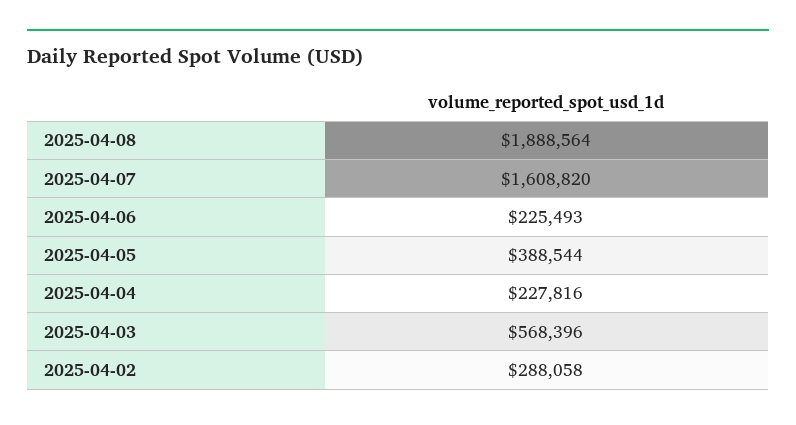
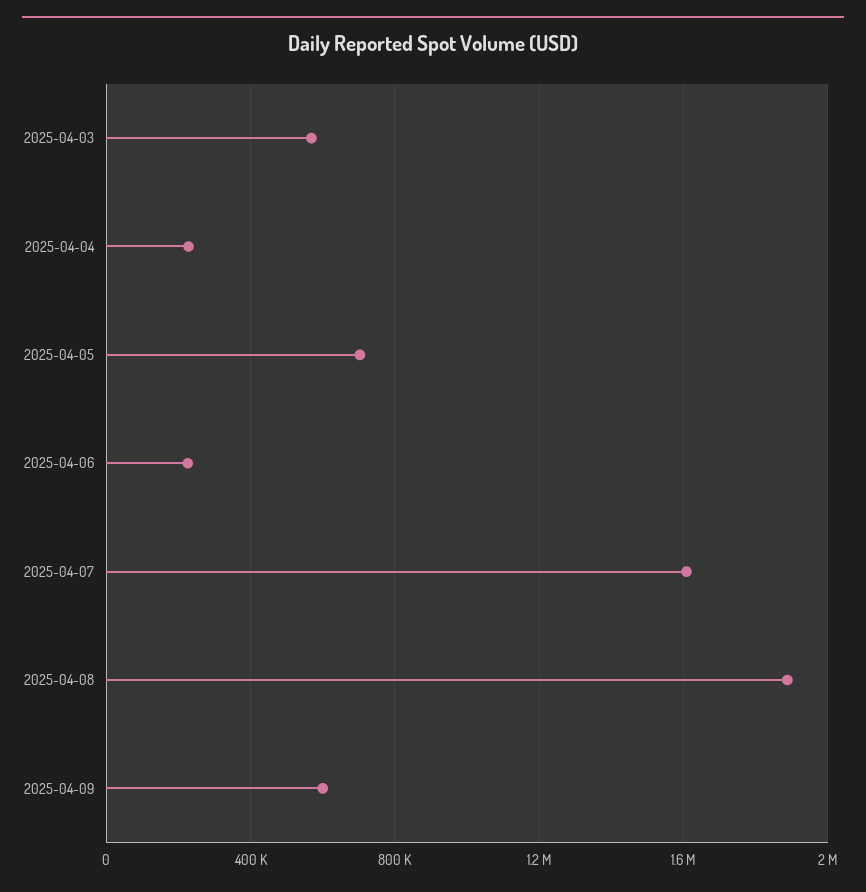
2025-04-05: 388544 -> 700000
2025-04-02: 288058 -> none
2025-04-09: none -> 600000

